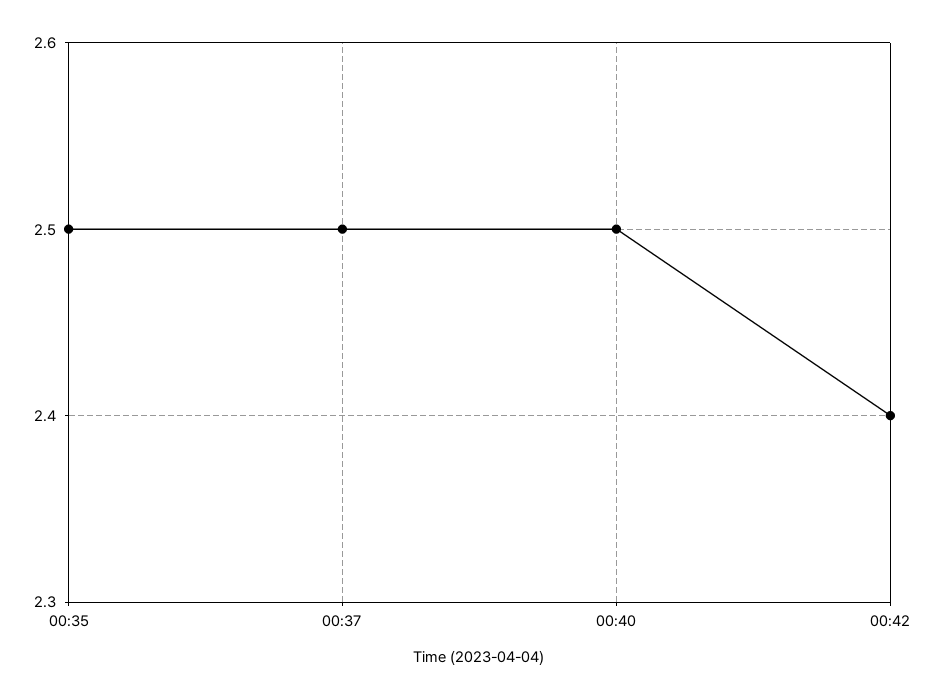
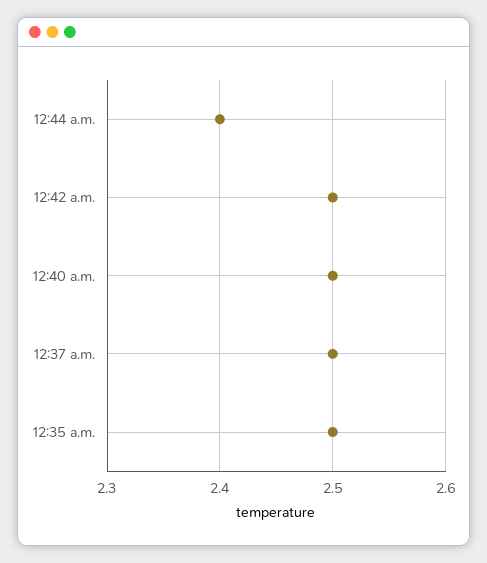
00:42: 2.4 -> 2.5
12:44 a.m.: none -> 2.4

